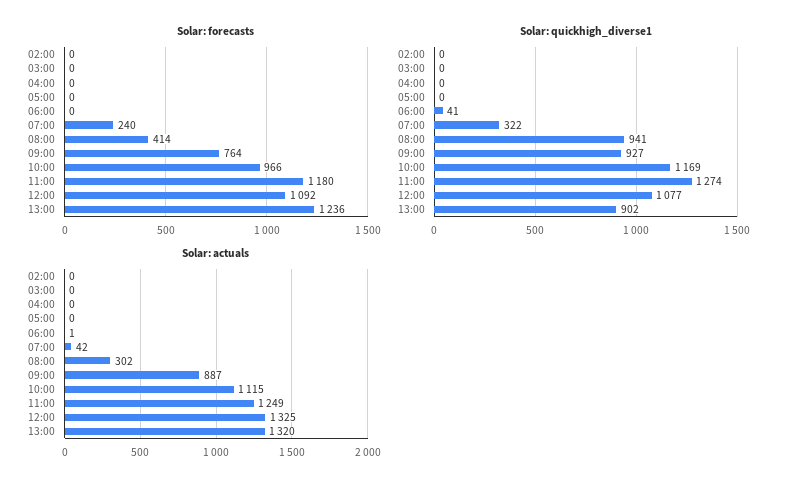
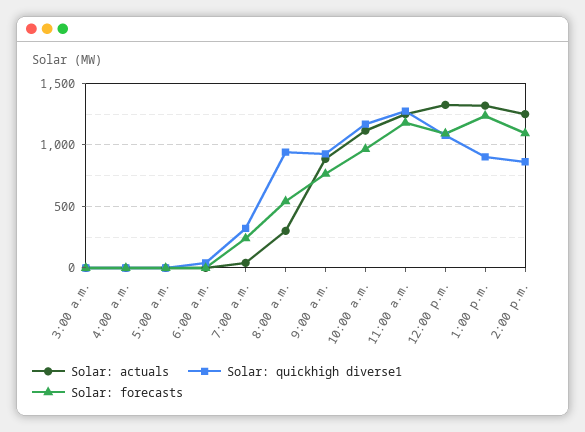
Solar: forecasts, 02:00: 0 -> none
Solar: forecasts, 08:00: 414 -> 550
Solar: quickhigh_diverse1, 02:00: 0 -> none
Solar: actuals, 02:00: 0 -> none
Solar: actuals, 2:00 p.m.: none -> 1250
Solar: quickhigh_diverse1, 2:00 p.m.: none -> 850
Solar: forecasts, 2:00 p.m.: none -> 1100

